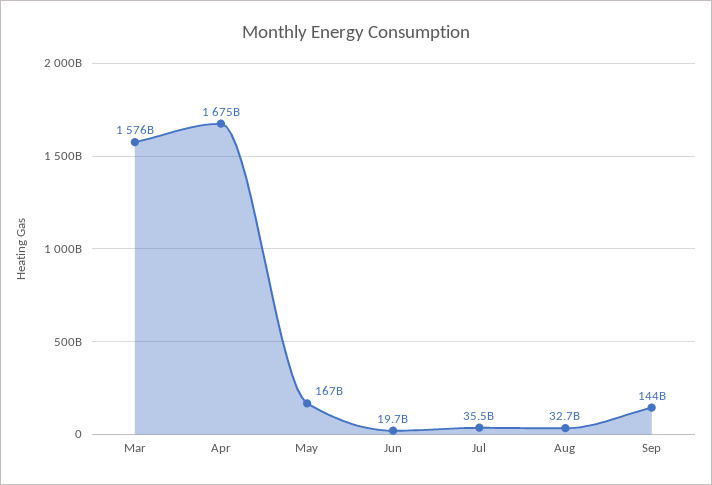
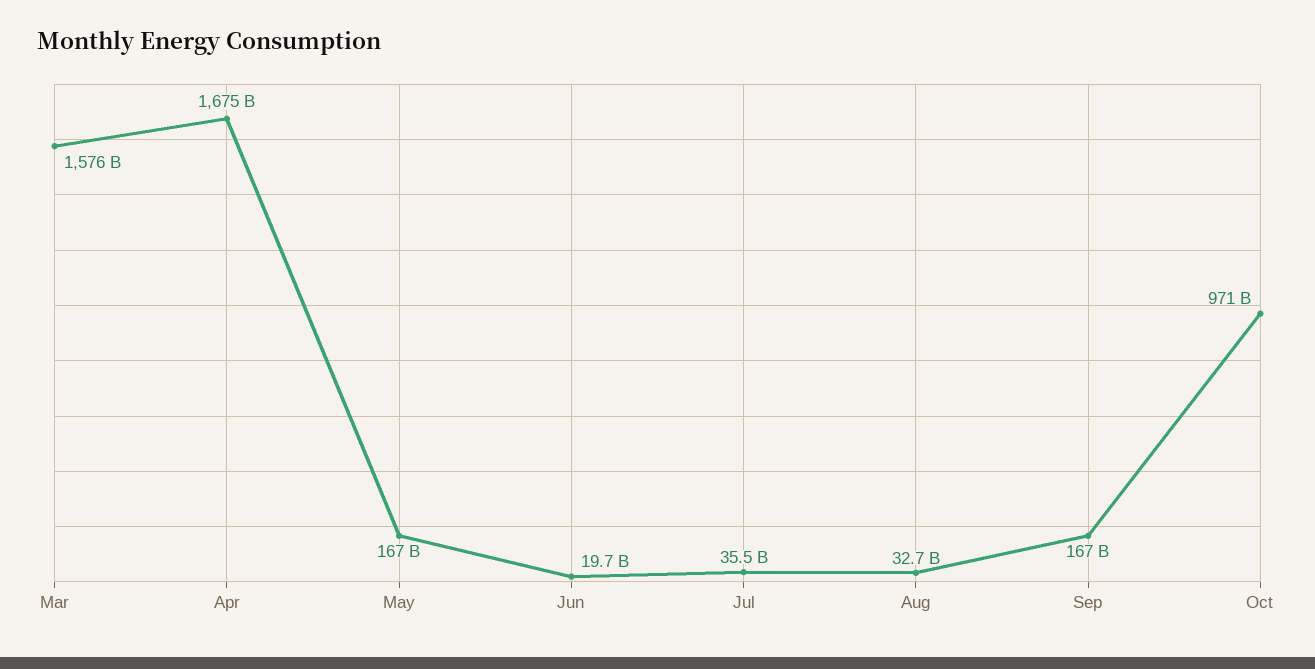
Sep: 144000000000 -> 167000000000
Oct: none -> 971000000000

